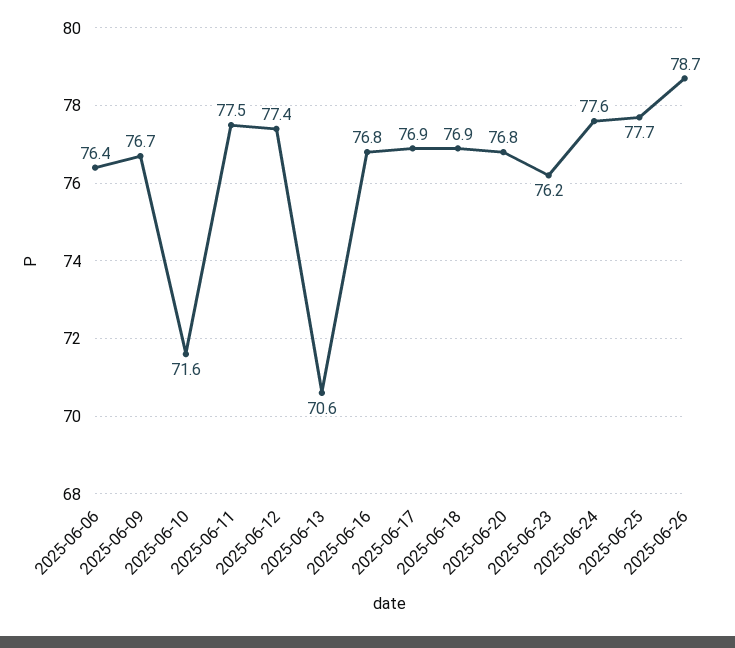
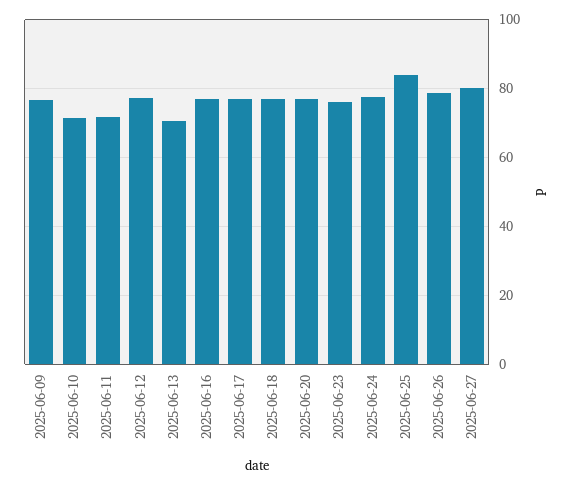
2025-06-06: 76.4 -> none
2025-06-11: 77.5 -> 72
2025-06-25: 77.7 -> 84
2025-06-27: none -> 80

